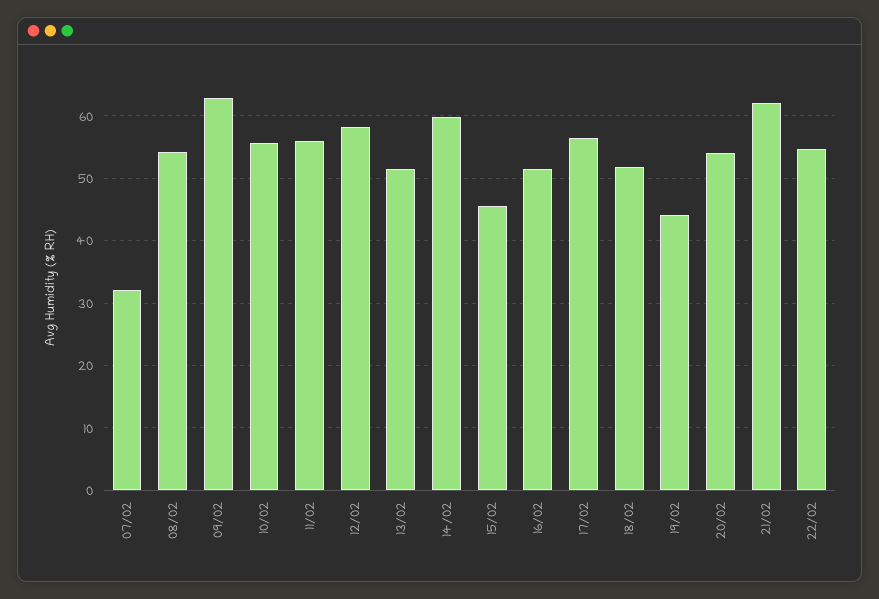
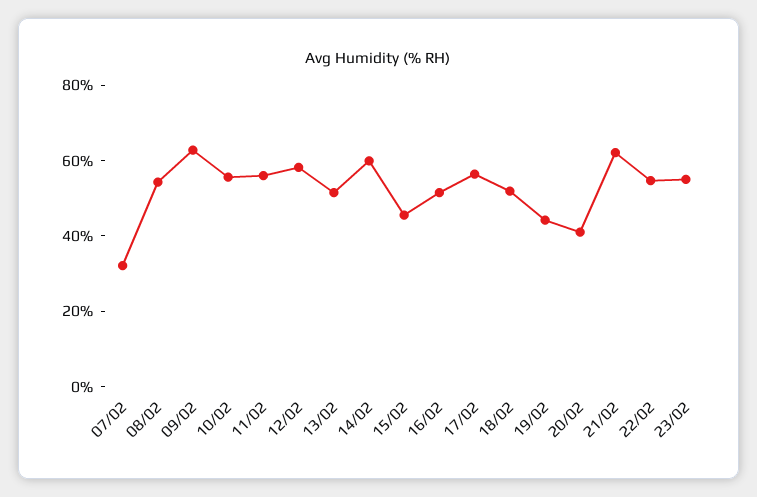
20/02: 54 -> 40
23/02: none -> 55

